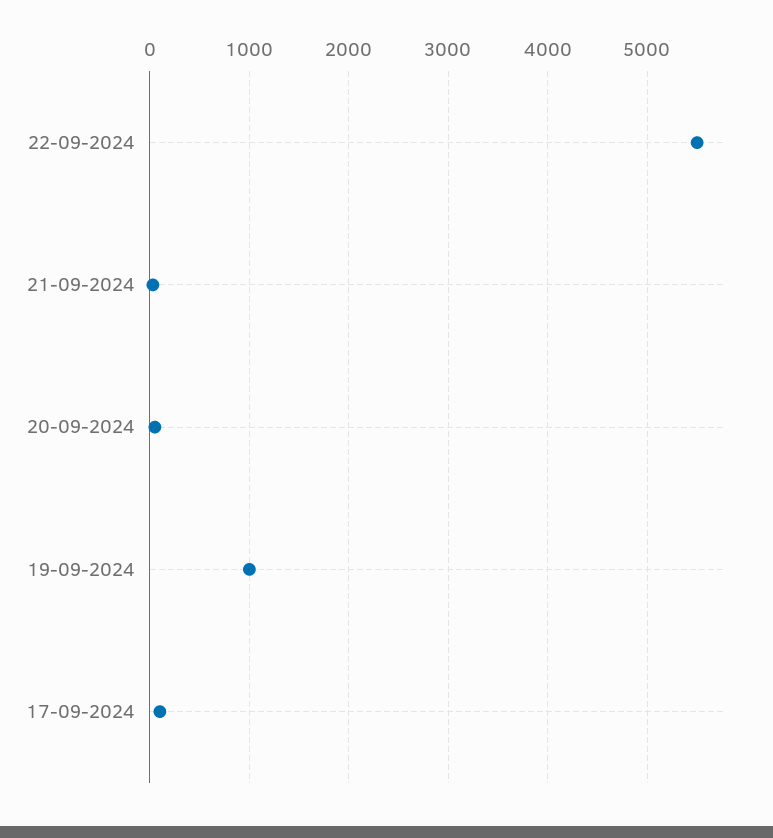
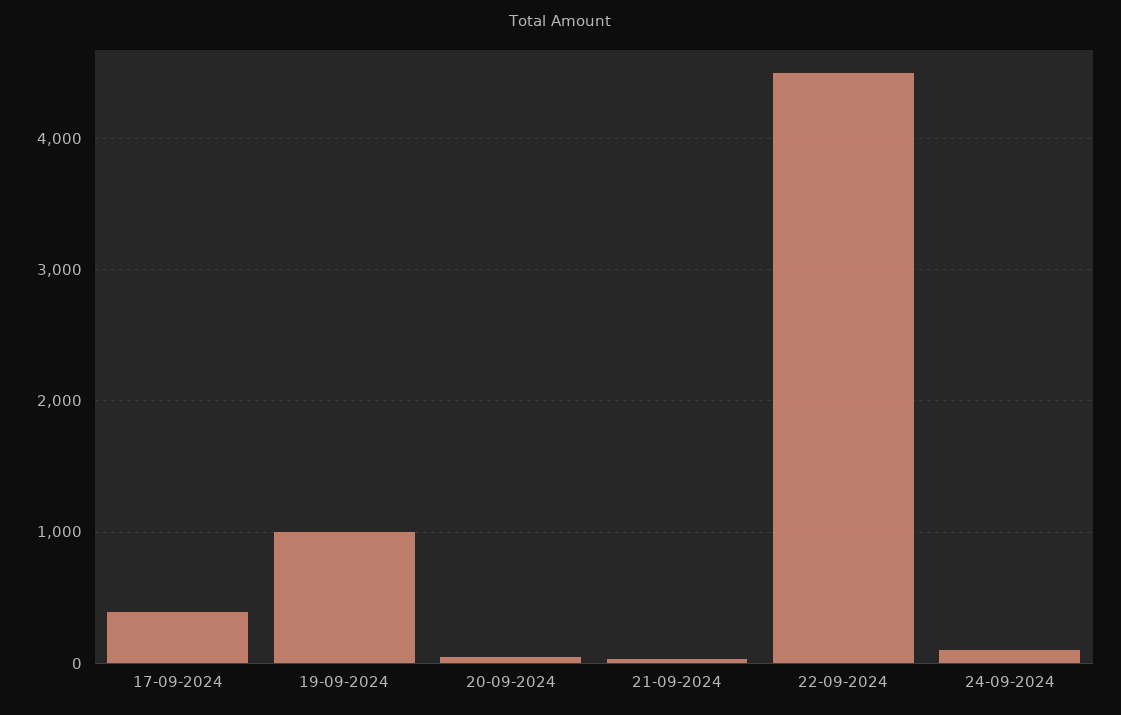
22-09-2024: 5500 -> 4500
17-09-2024: 100 -> 400
24-09-2024: none -> 100

